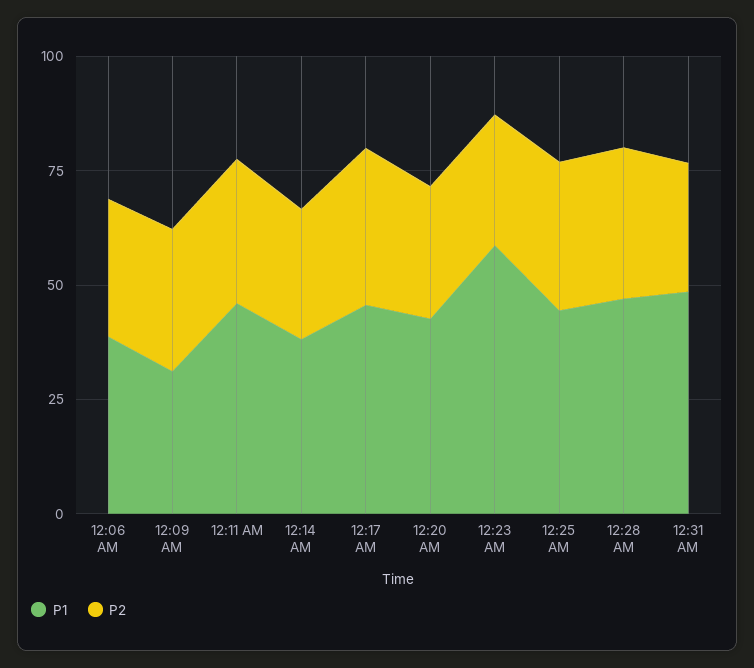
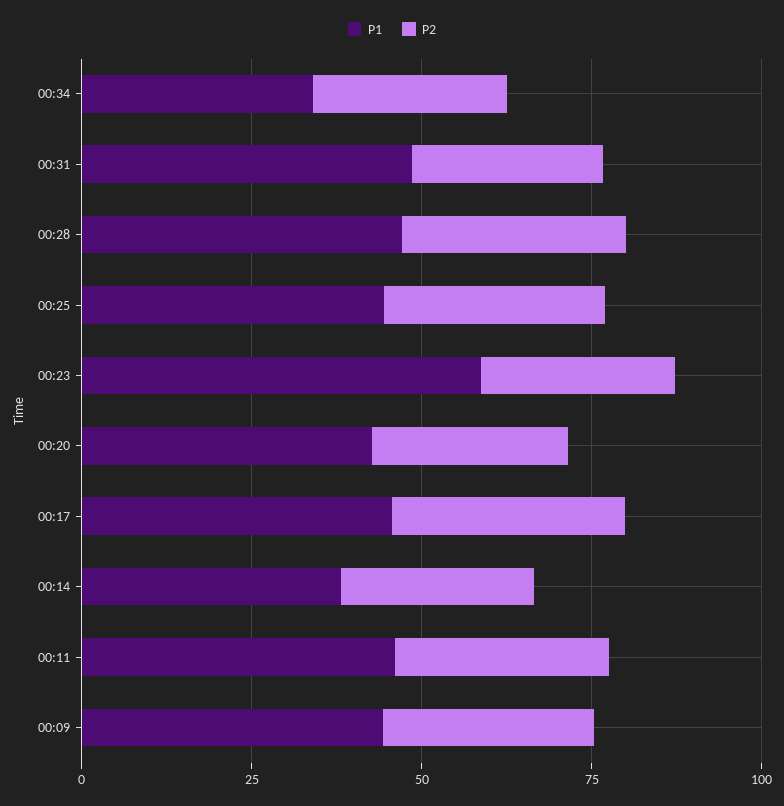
P1, 12:06 AM: 40 -> none
P2, 12:06 AM: 30 -> none
P1, 12:09 AM: 30 -> 45
P1, 00:34: none -> 35
P2, 00:34: none -> 30

